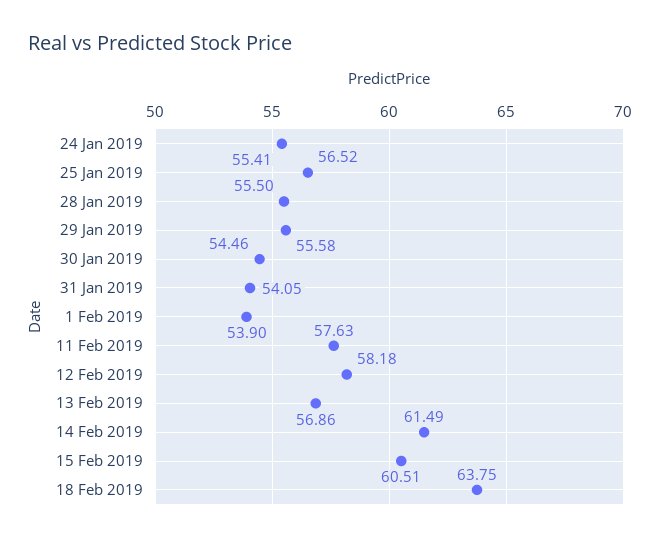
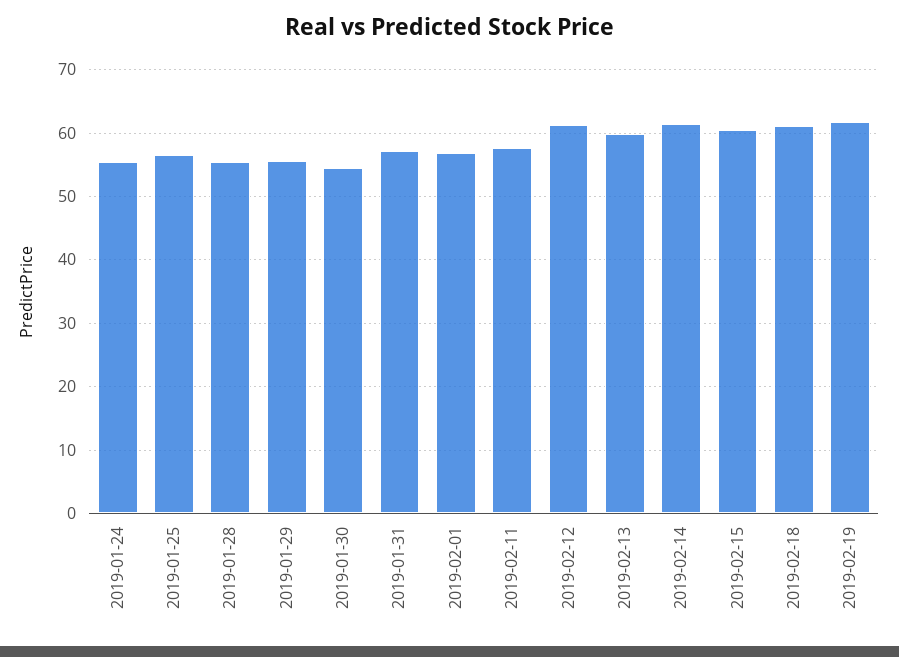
31 Jan 2019: 54.05 -> 57
1 Feb 2019: 53.9 -> 57
12 Feb 2019: 58.18 -> 61
13 Feb 2019: 56.86 -> 60
18 Feb 2019: 63.75 -> 61
2019-02-19: none -> 62

